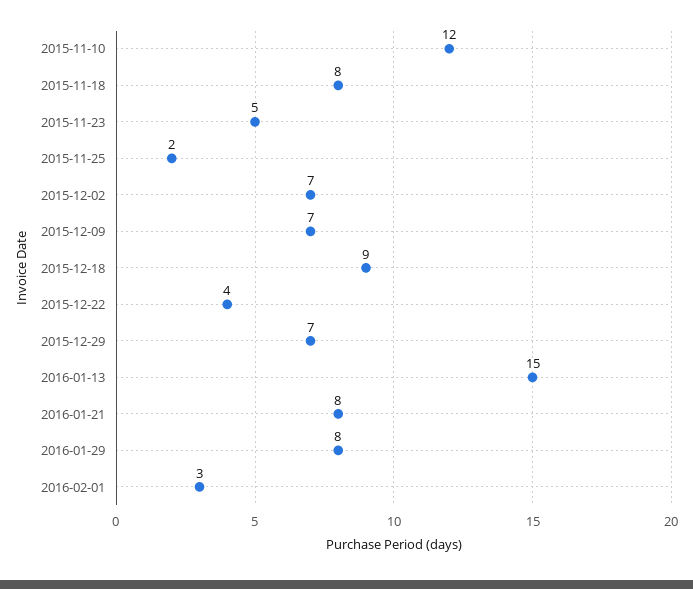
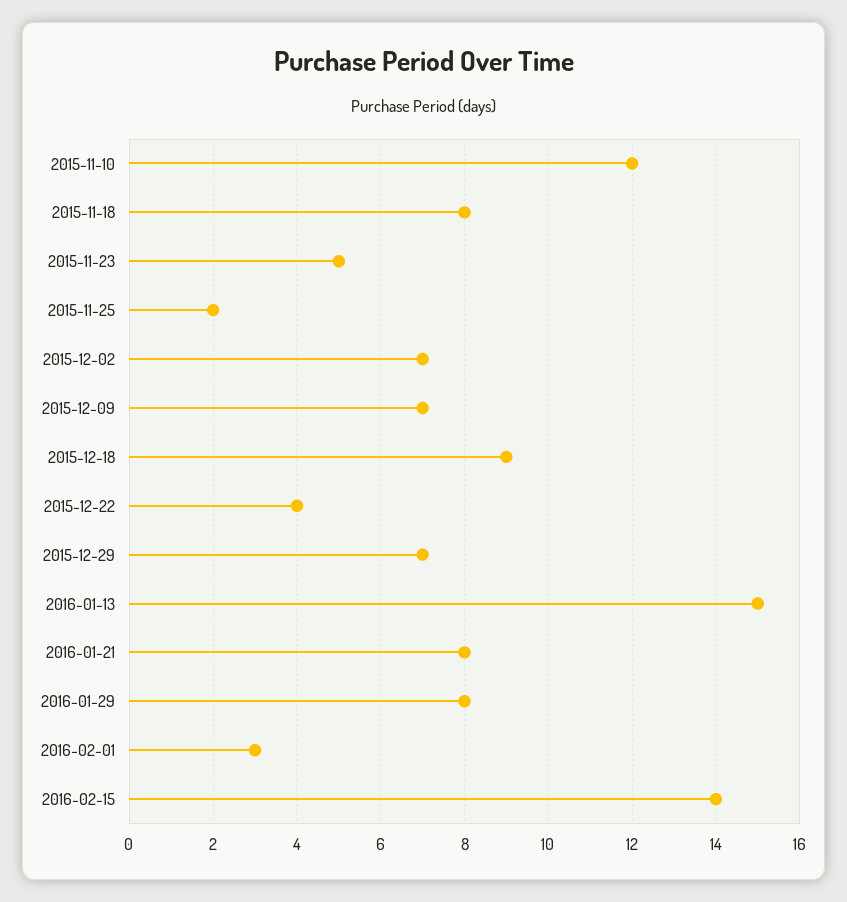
2016-02-15: none -> 14

